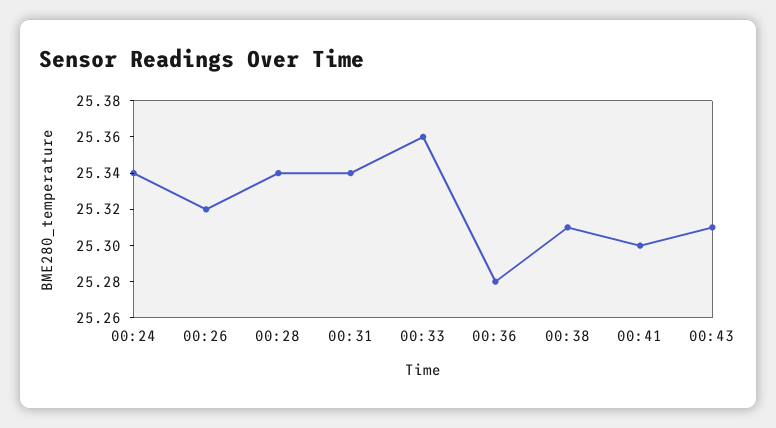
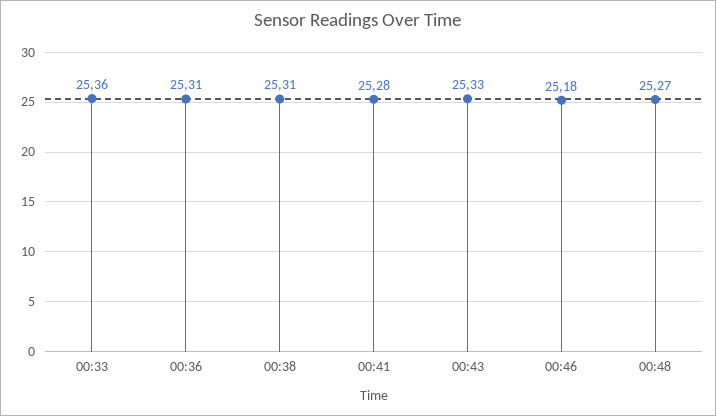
00:24: 25.34 -> none
00:26: 25.32 -> none
00:28: 25.34 -> none
00:31: 25.34 -> none
00:36: 25.28 -> 25.31
00:41: 25.3 -> 25.28
00:43: 25.31 -> 25.33
00:46: none -> 25.18
00:48: none -> 25.27

